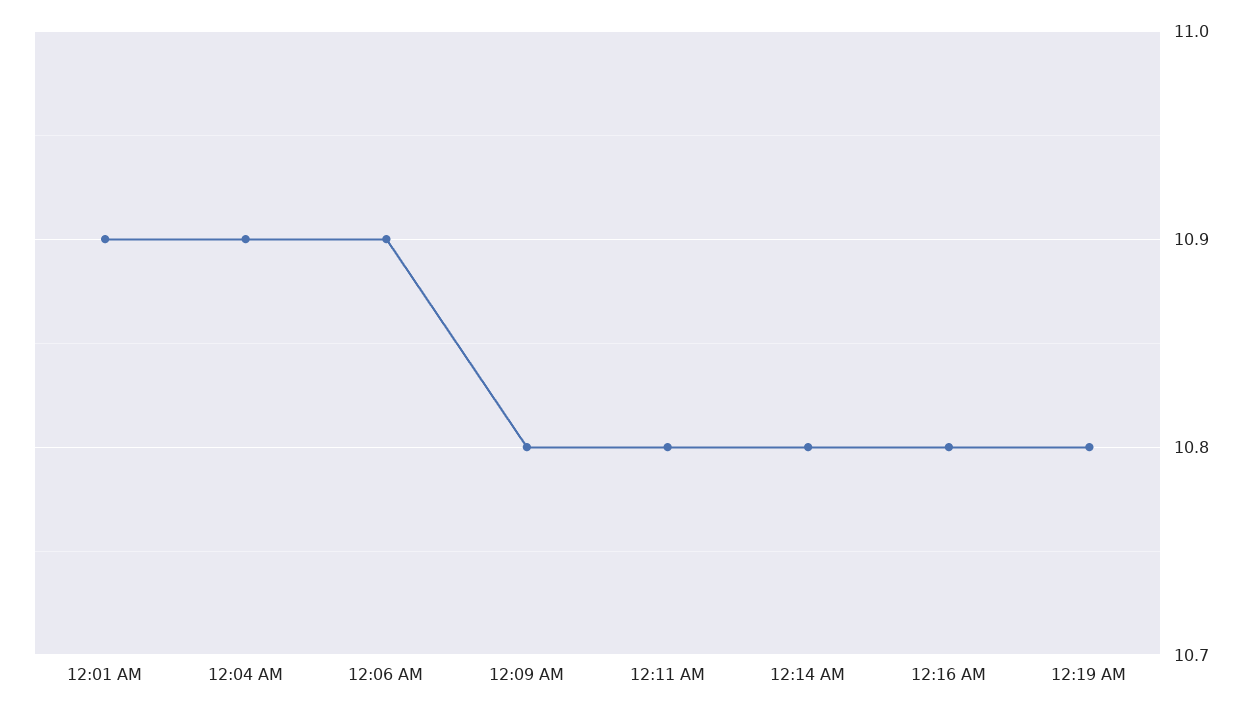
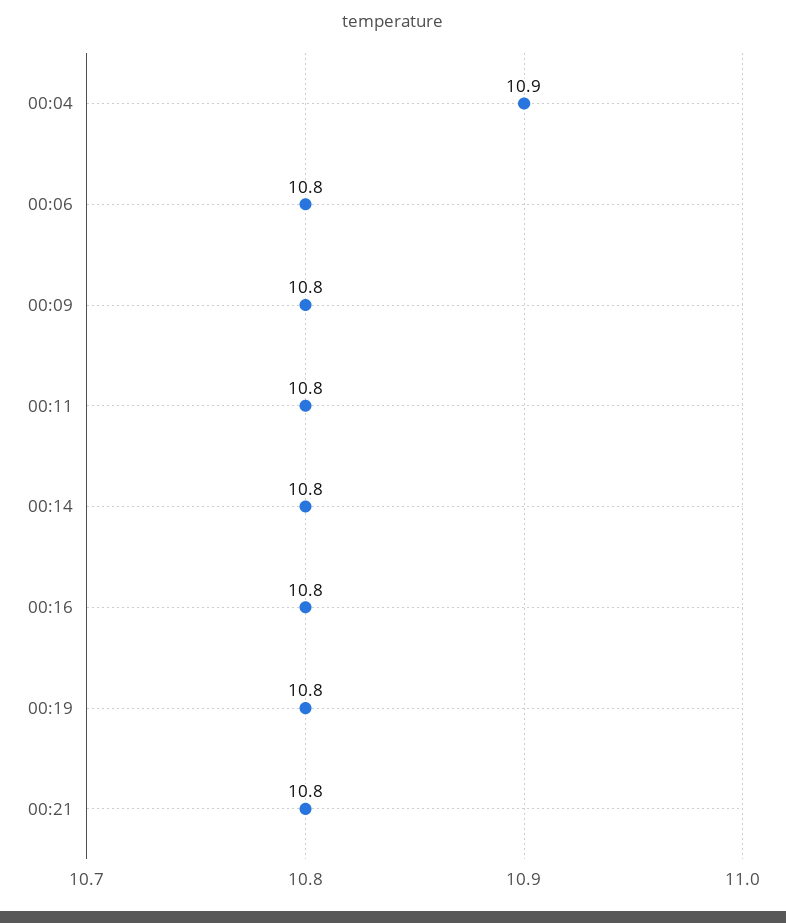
12:01 AM: 10.9 -> none
12:06 AM: 10.9 -> 10.8
00:21: none -> 10.8

